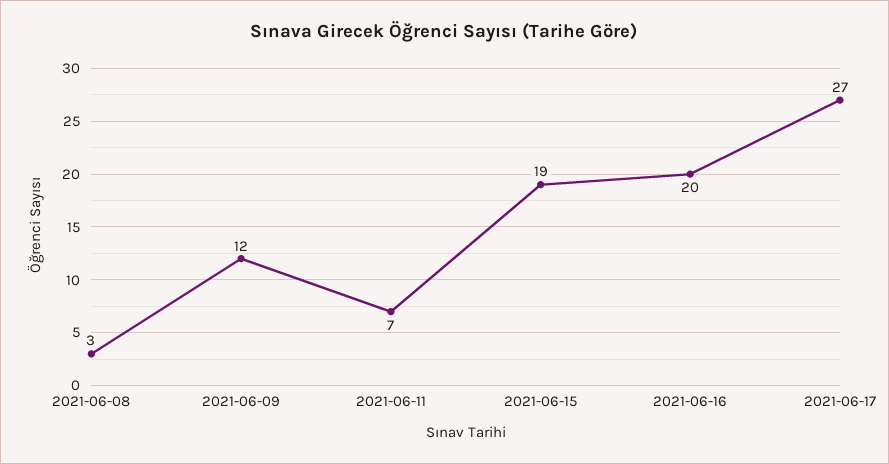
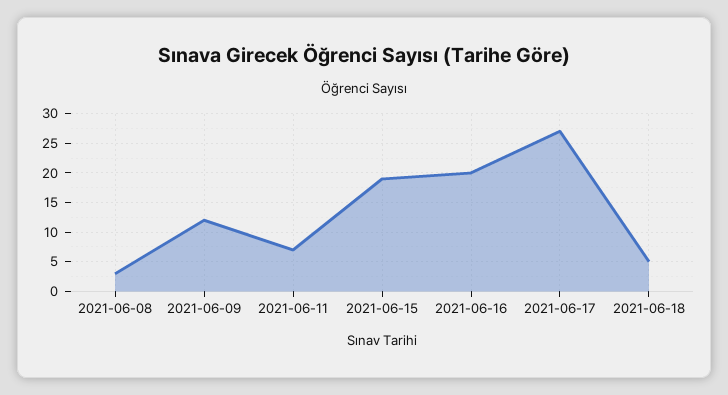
2021-06-18: none -> 5

